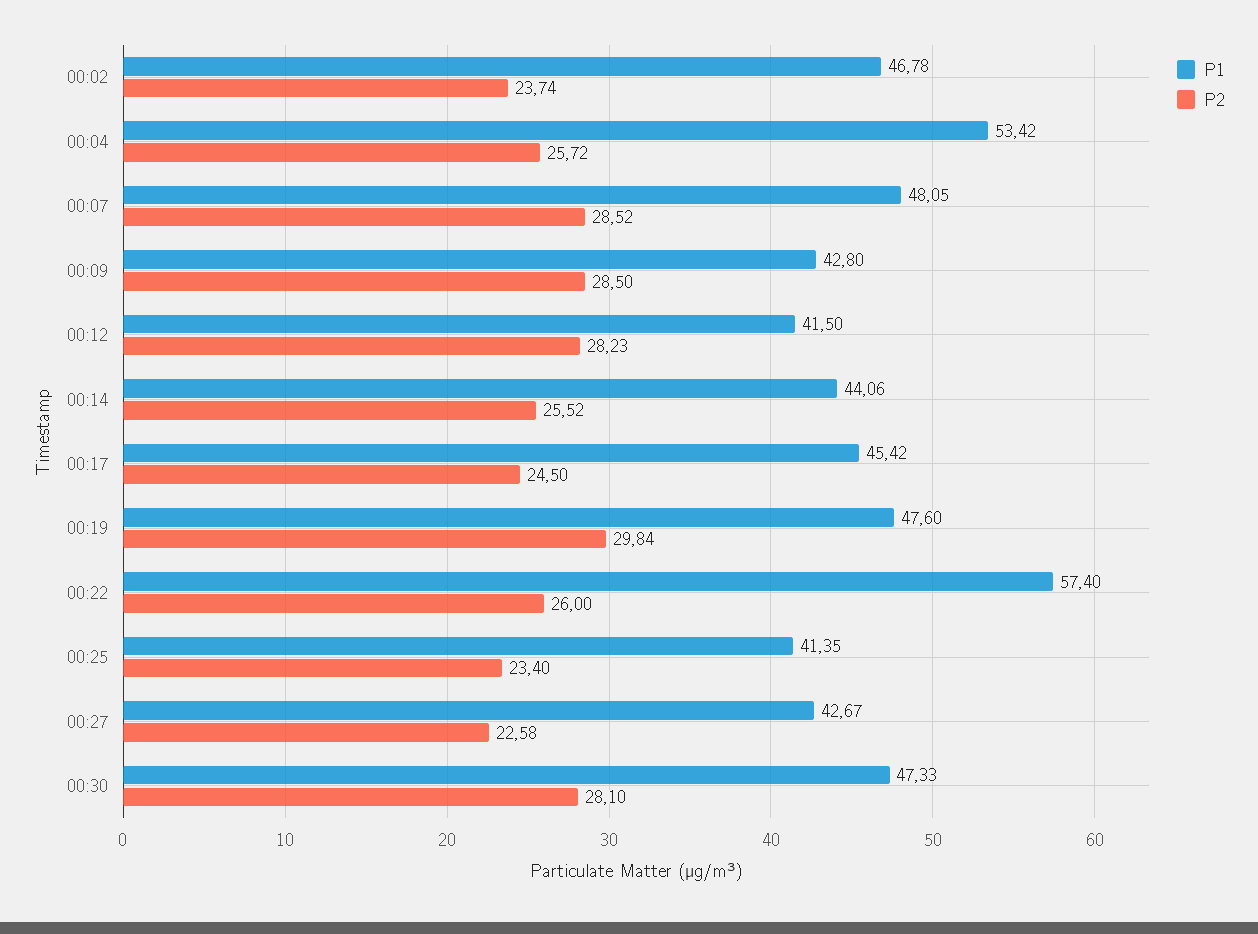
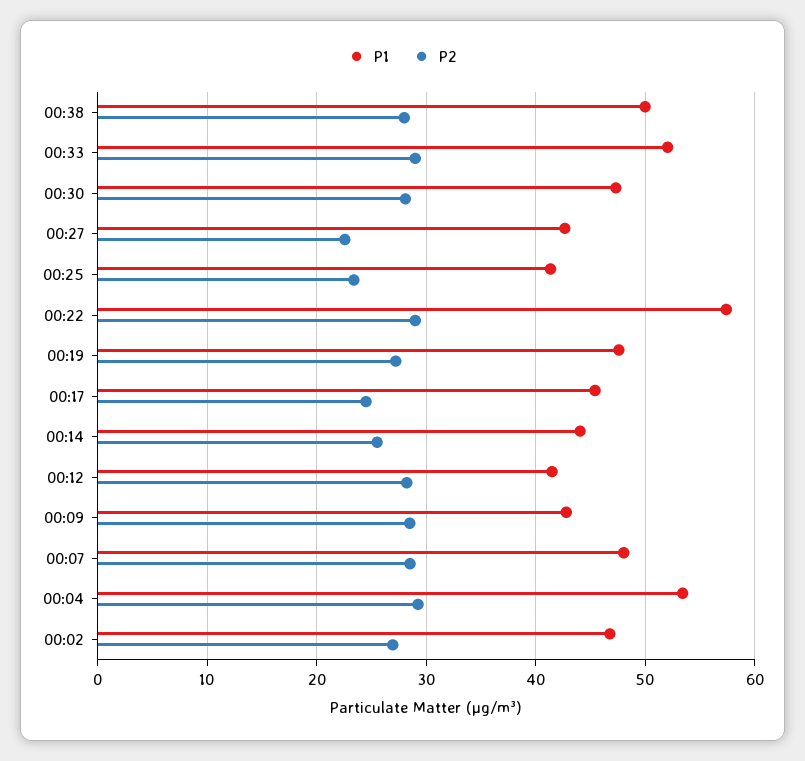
P2, 00:02: 23.74 -> 27
P2, 00:04: 25.72 -> 29
P2, 00:19: 29.84 -> 27
P2, 00:22: 26 -> 29
P1, 00:38: none -> 50
P2, 00:38: none -> 28
P1, 00:33: none -> 52
P2, 00:33: none -> 29

